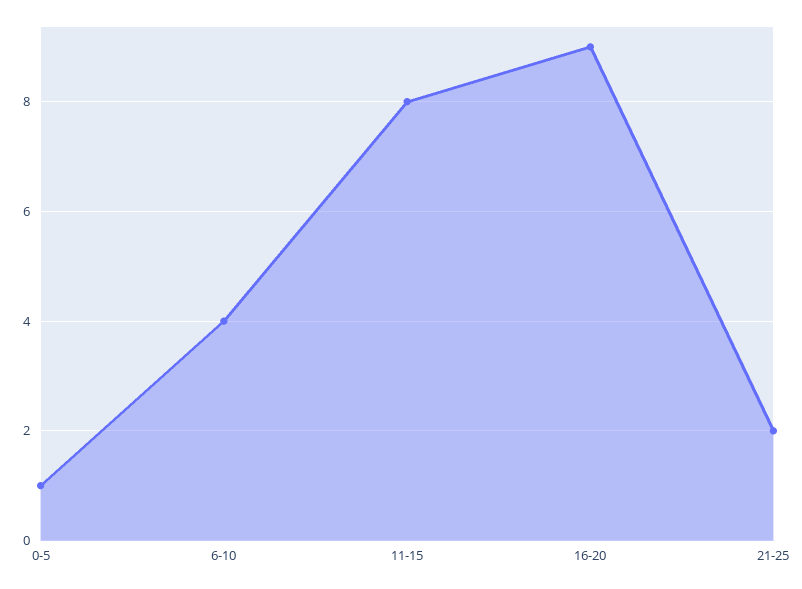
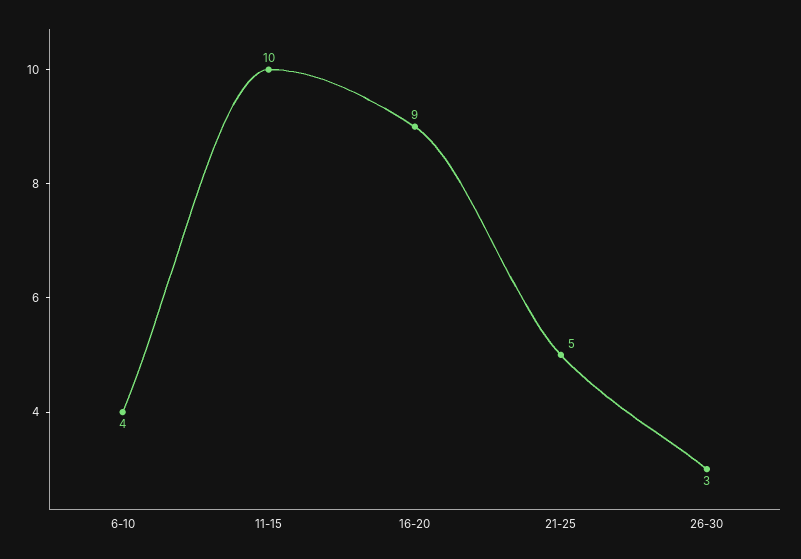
0-5: 1 -> none
11-15: 8 -> 10
21-25: 2 -> 5
26-30: none -> 3

